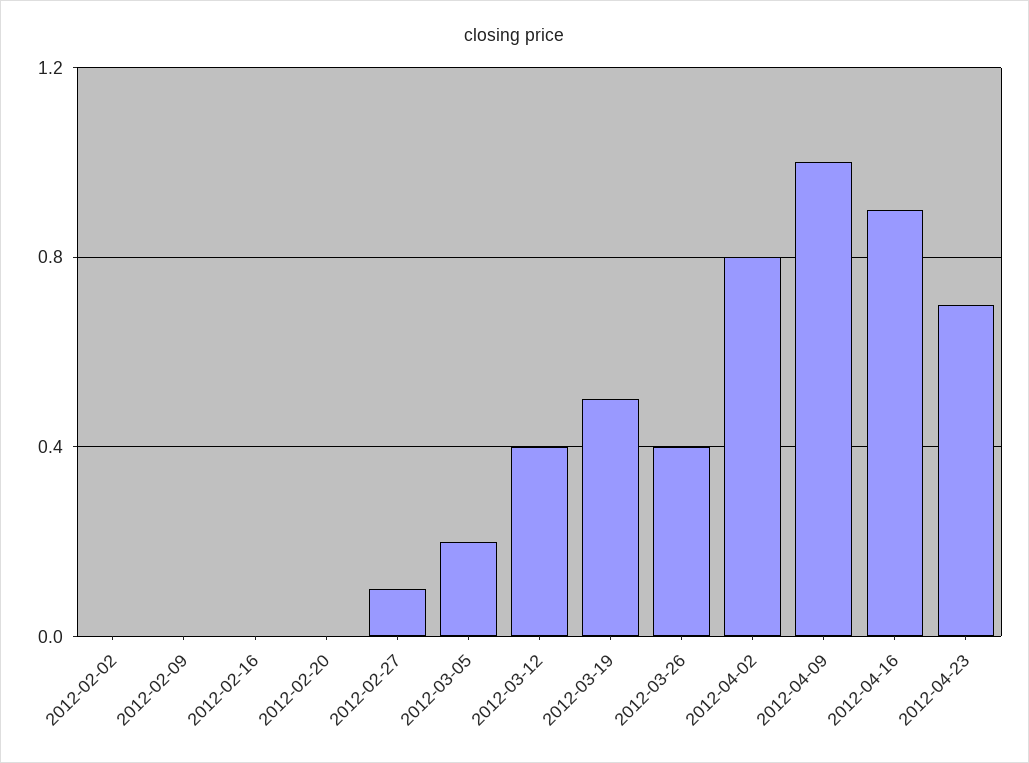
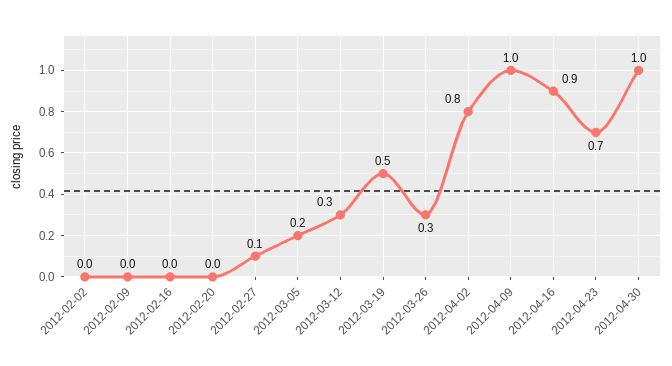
2012-03-12: 0.4 -> 0.3
2012-03-26: 0.4 -> 0.3
2012-04-30: none -> 1

